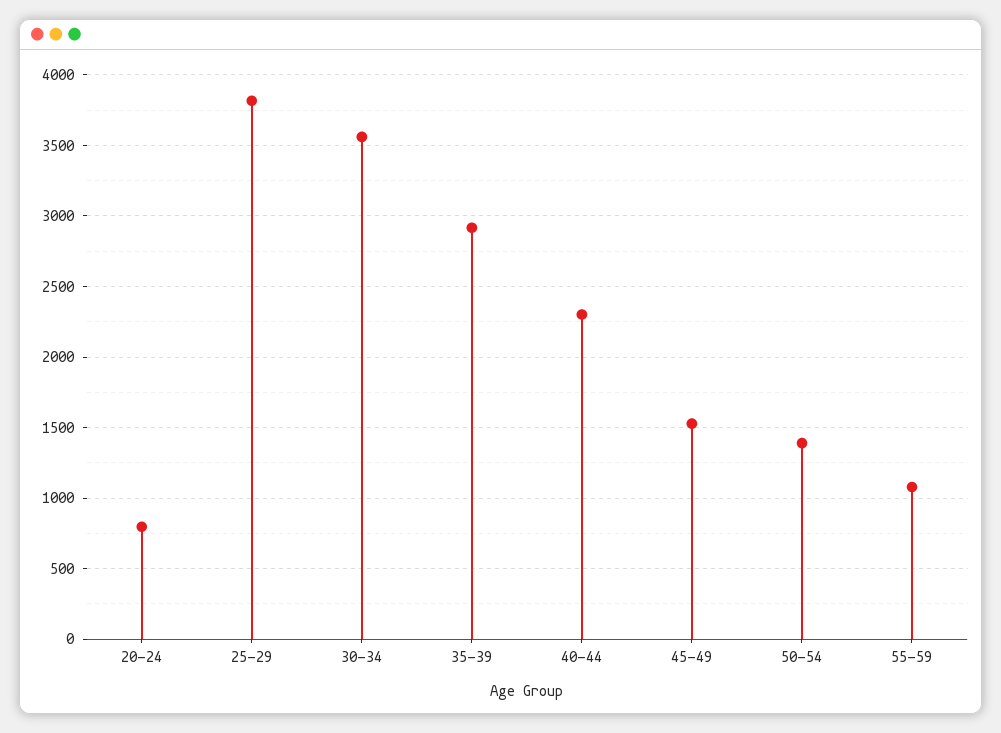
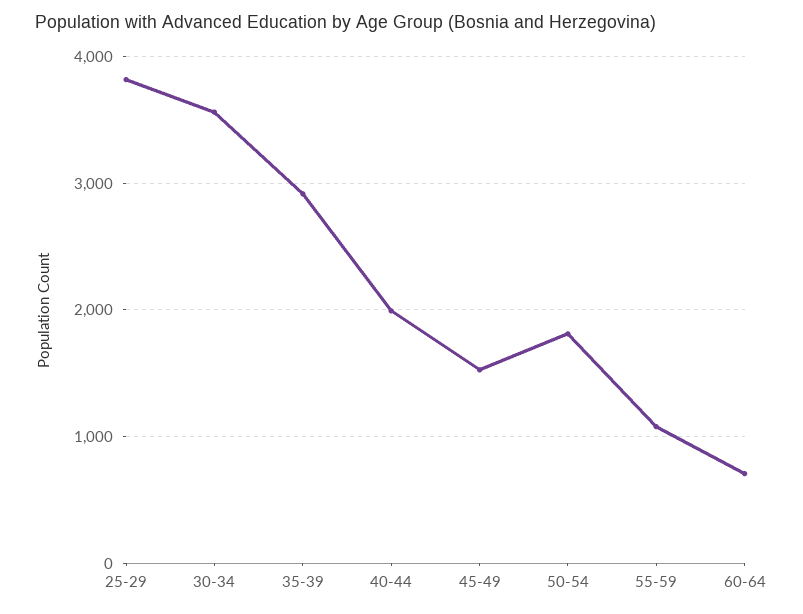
20-24: 800 -> none
40-44: 2300 -> 2000
50-54: 1400 -> 1800
60-64: none -> 700

